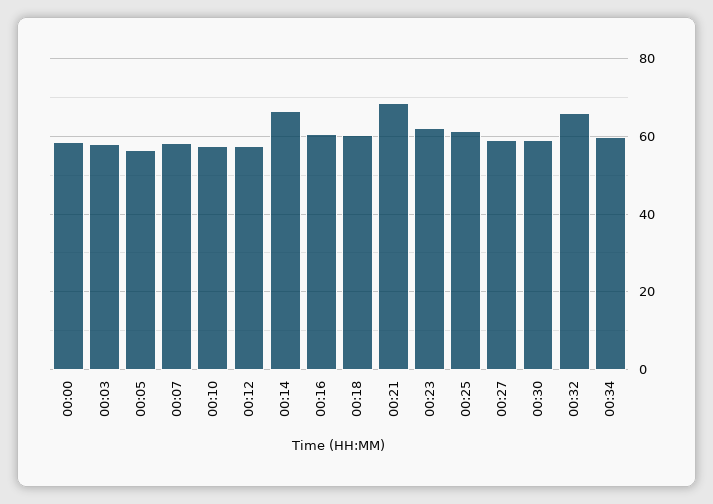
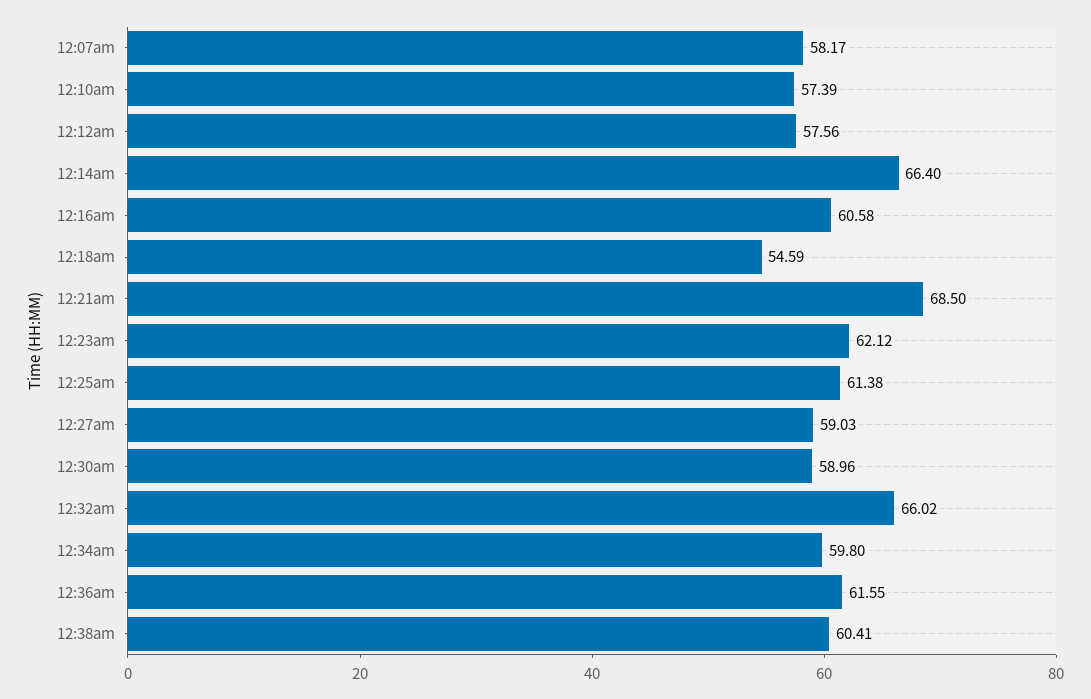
00:00: 58 -> none
00:03: 58 -> none
00:05: 56 -> none
00:18: 60 -> 54.59
12:36am: none -> 61.55
12:38am: none -> 60.41

